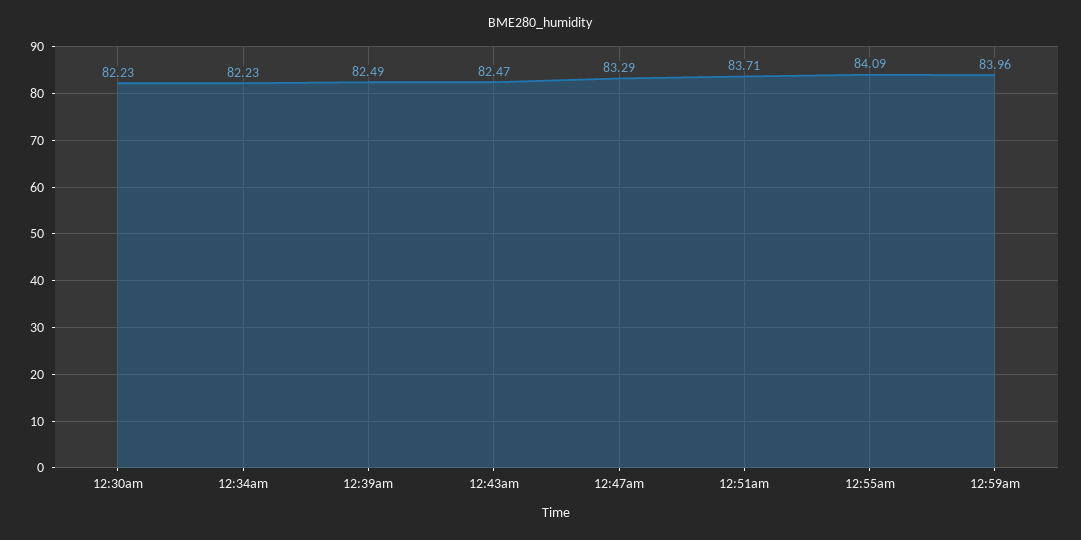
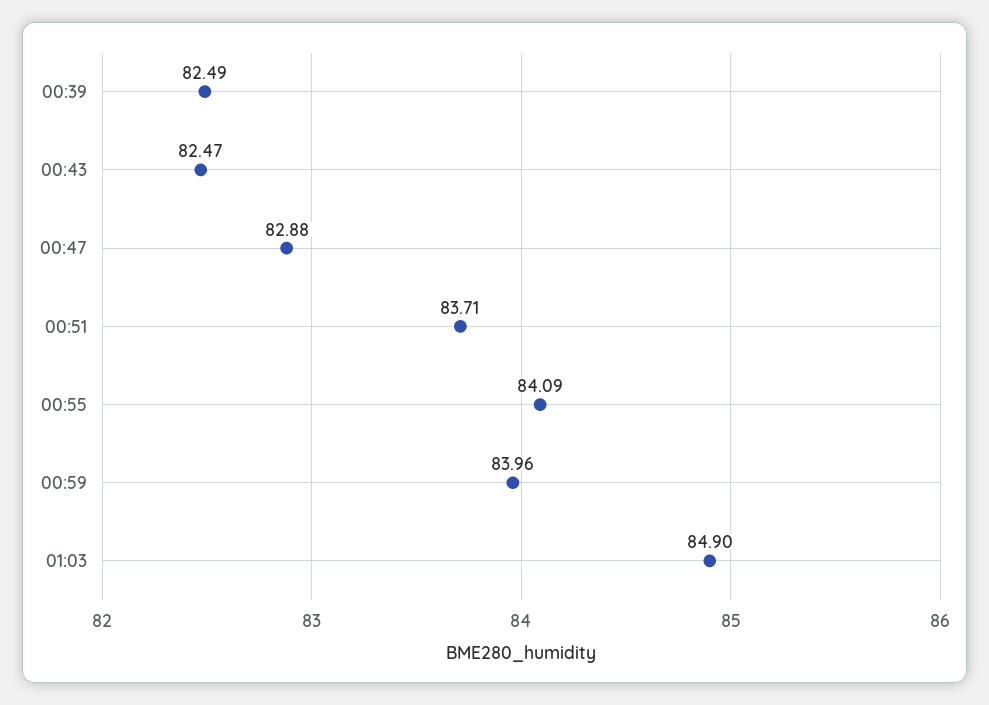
12:30am: 82.23 -> none
12:34am: 82.23 -> none
12:47am: 83.29 -> 82.88
01:03: none -> 84.9

